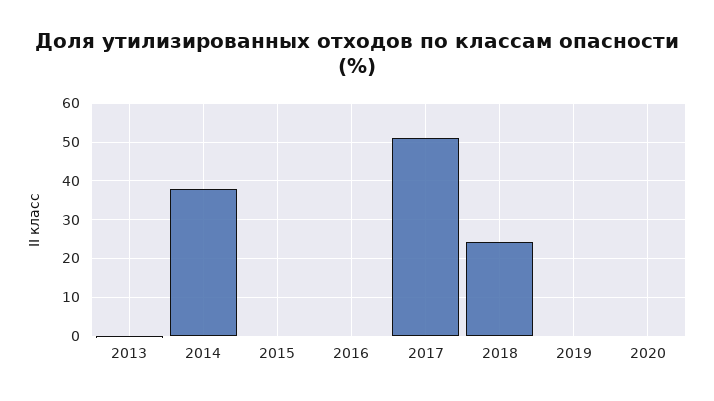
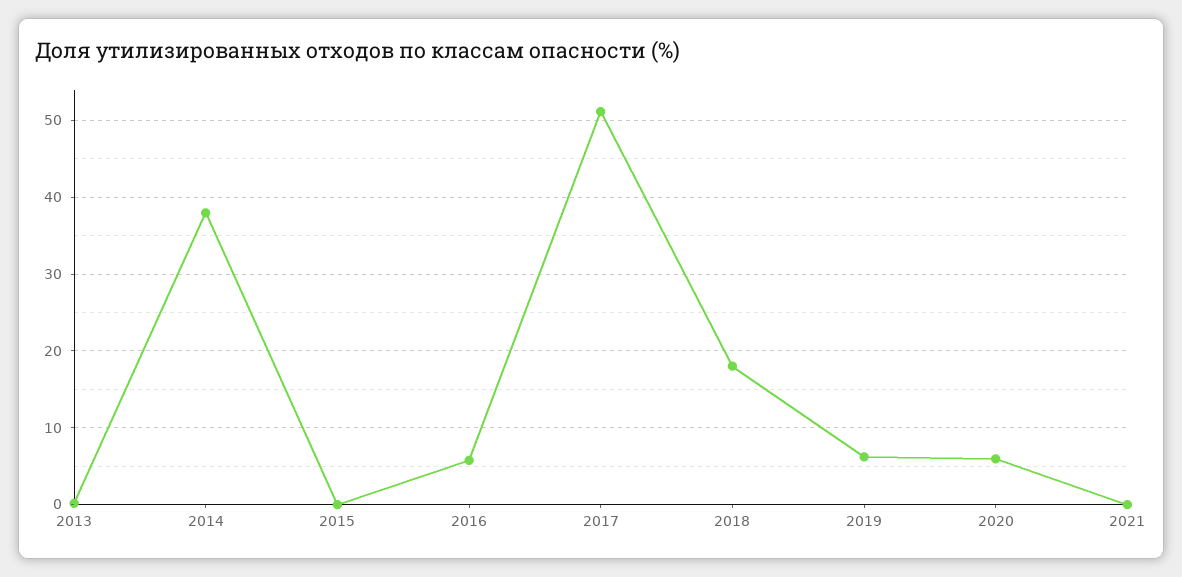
2016: 0 -> 6
2018: 24 -> 18
2019: 0 -> 6
2020: 0 -> 6
2021: none -> 0

